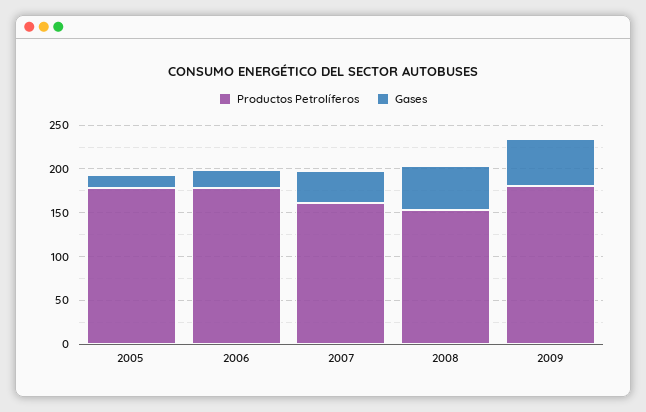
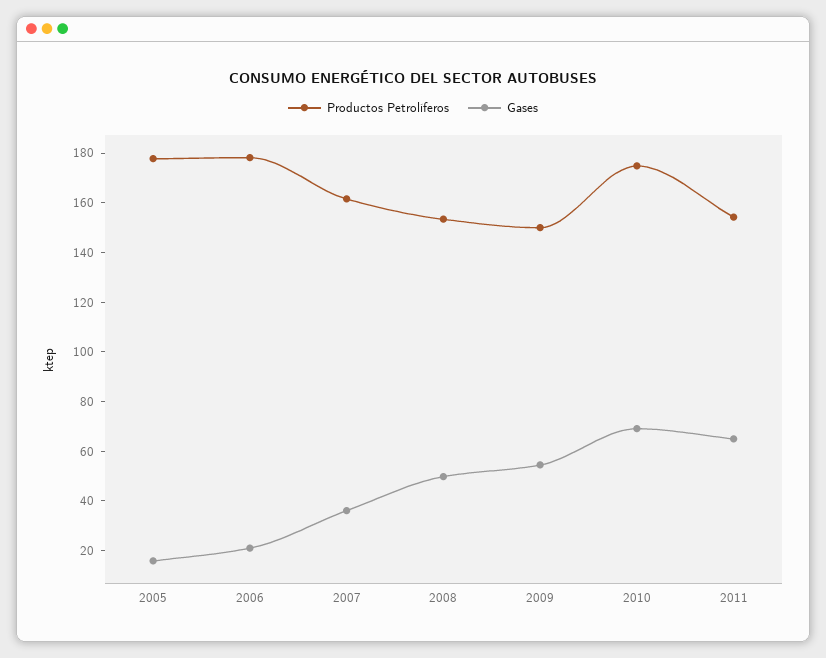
Productos Petrolíferos, 2009: 180 -> 150
Productos Petrolíferos, 2010: none -> 175
Gases, 2010: none -> 70
Productos Petrolíferos, 2011: none -> 155
Gases, 2011: none -> 65

